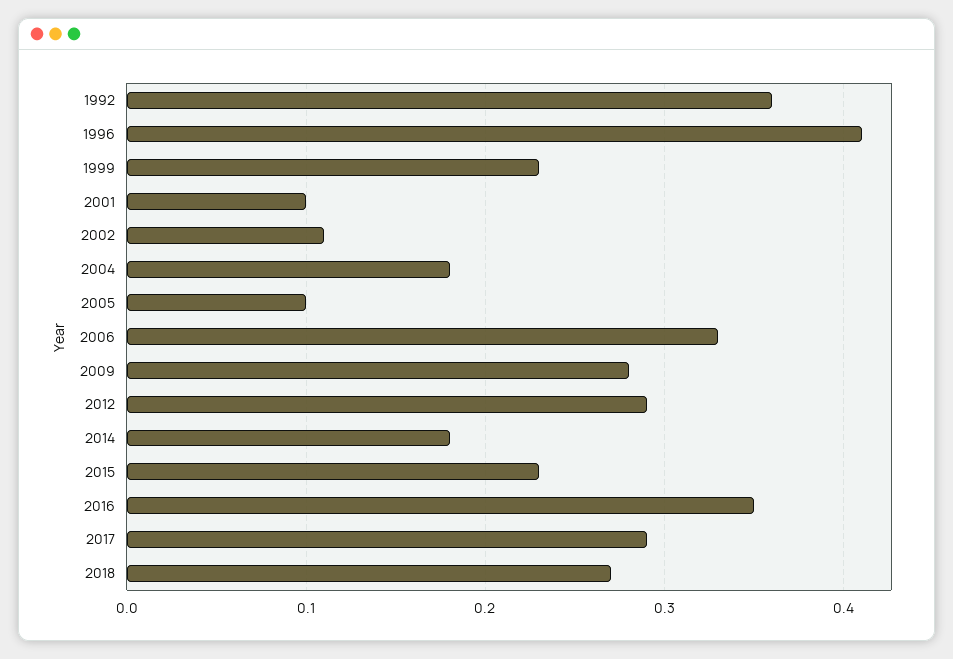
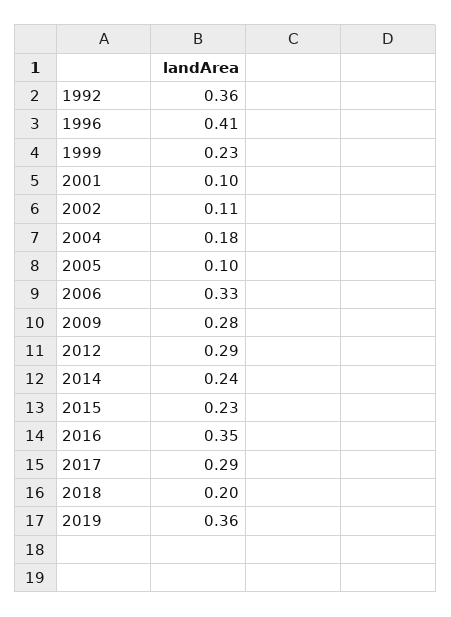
2014: 0.18 -> 0.24
2018: 0.27 -> 0.2
2019: none -> 0.36

